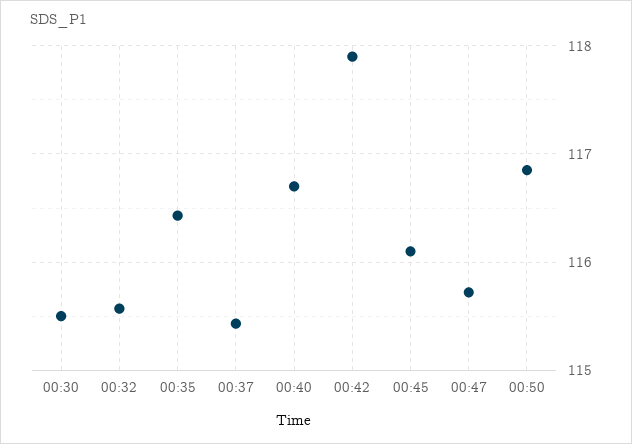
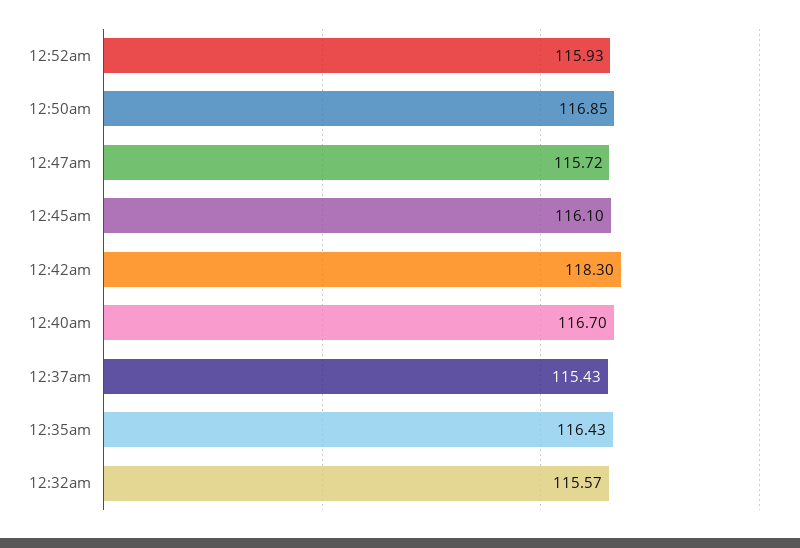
00:30: 115.5 -> none
00:42: 117.9 -> 118.3
12:52am: none -> 115.93

